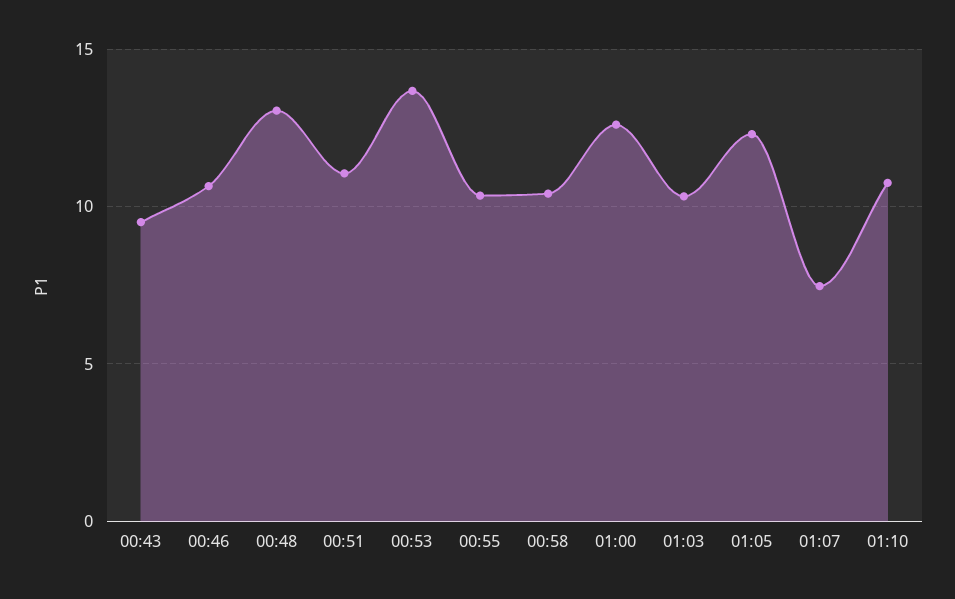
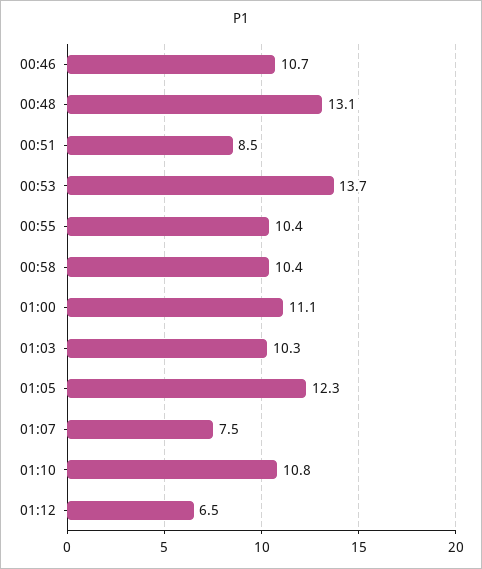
00:43: 9.5 -> none
00:51: 11 -> 8.5
01:00: 12.5 -> 11.1
01:12: none -> 6.5

